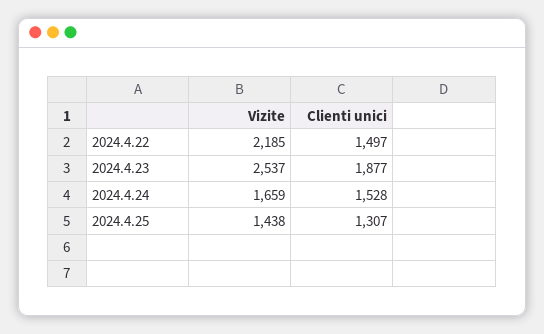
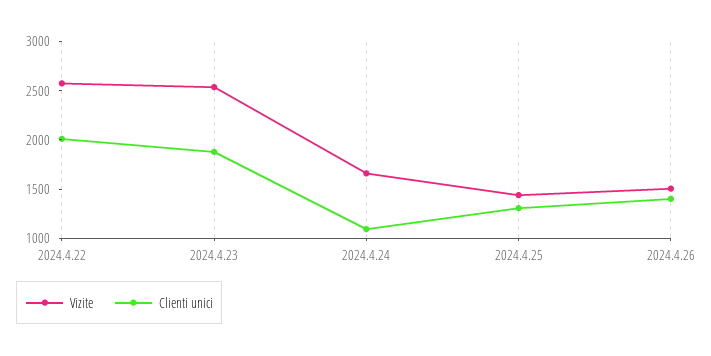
Vizite, 2024.4.22: 2185 -> 2600
Clienti unici, 2024.4.22: 1497 -> 2000
Clienti unici, 2024.4.24: 1528 -> 1100
Vizite, 2024.4.26: none -> 1500
Clienti unici, 2024.4.26: none -> 1400

